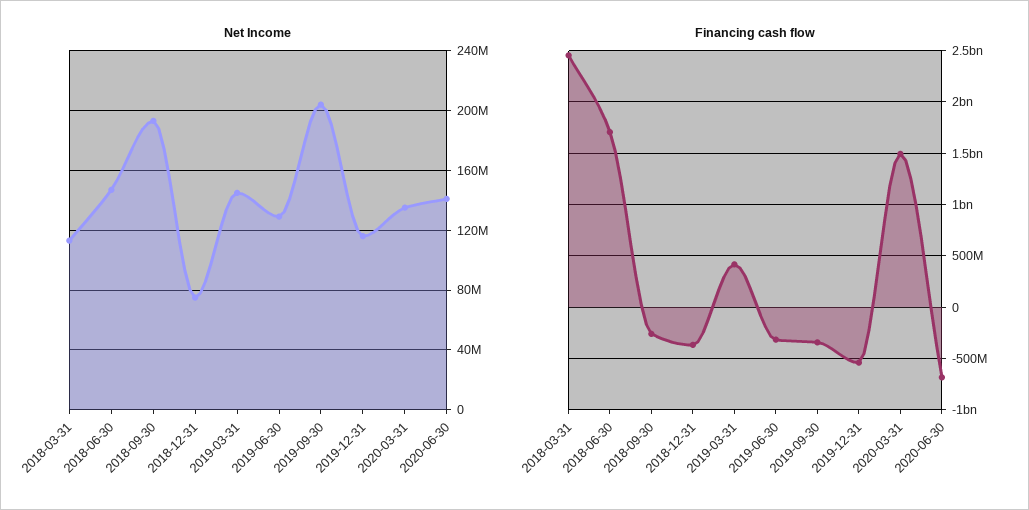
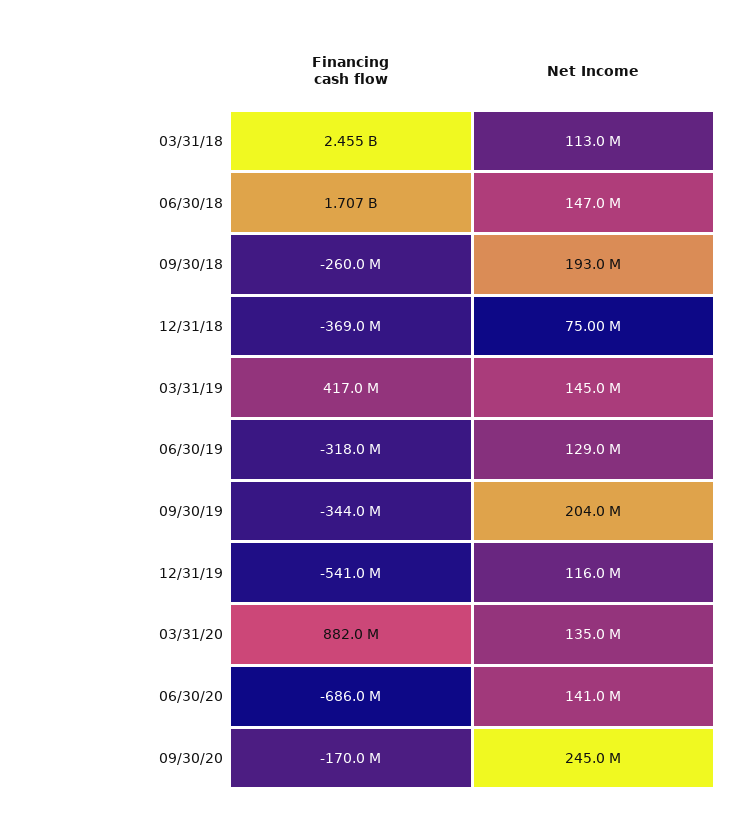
Financing cash flow, 2020-03-31: 1500000000 -> 882000000
Financing cash flow, 09/30/20: none -> -170000000
Net Income, 09/30/20: none -> 245000000

